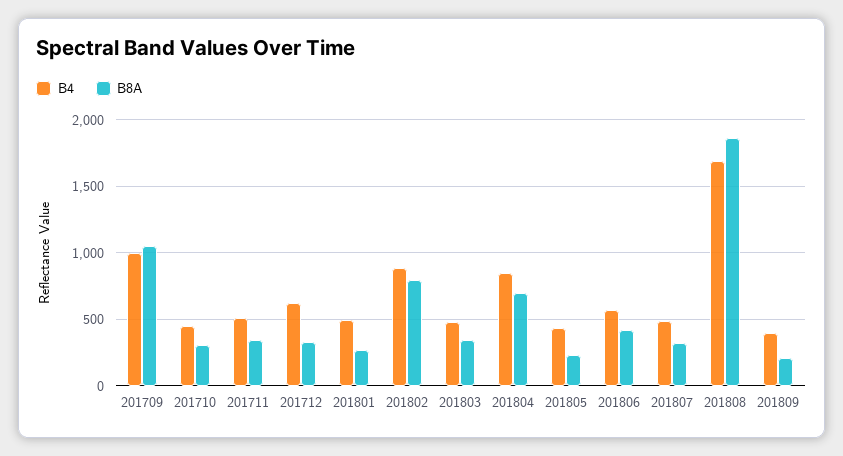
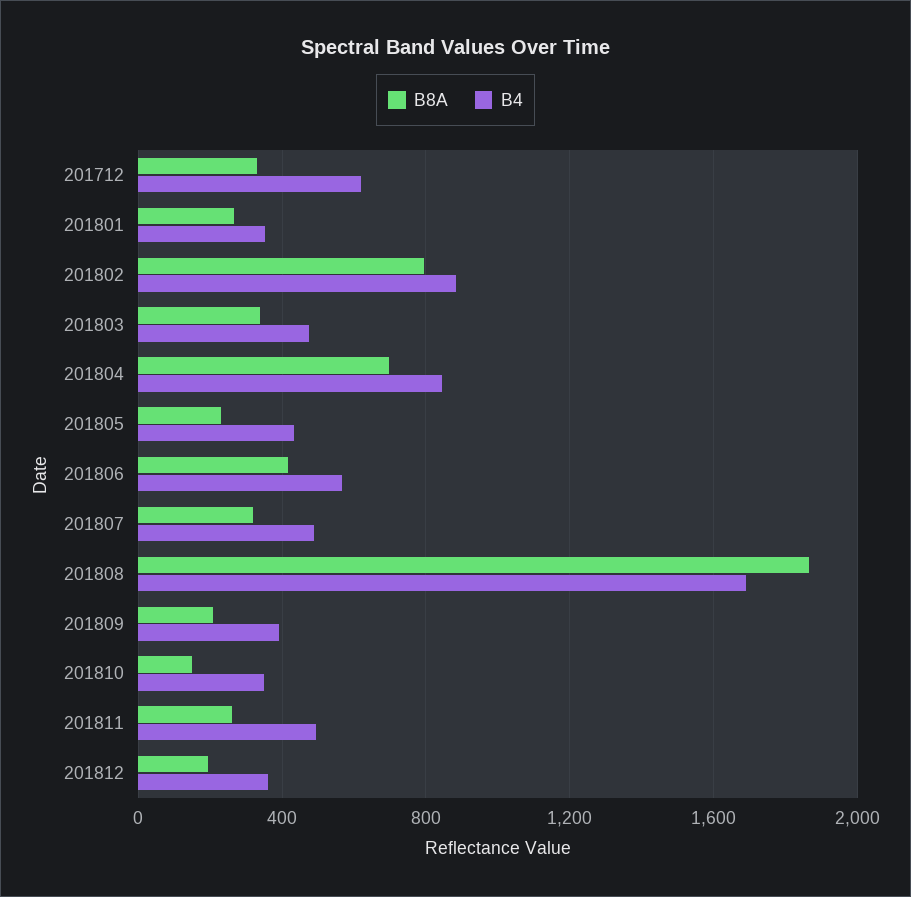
B4, 201709: 1000 -> none
B8A, 201709: 1050 -> none
B4, 201710: 450 -> none
B8A, 201710: 300 -> none
B4, 201711: 500 -> none
B8A, 201711: 350 -> none
B4, 201801: 500 -> 350
B8A, 201810: none -> 150
B4, 201810: none -> 350
B8A, 201811: none -> 250
B4, 201811: none -> 500
B8A, 201812: none -> 200
B4, 201812: none -> 350

